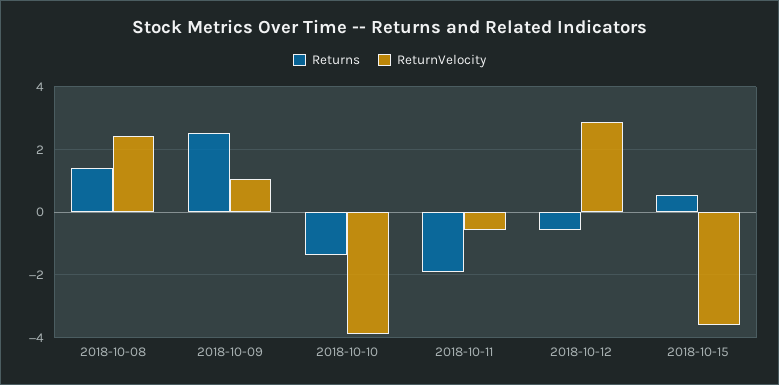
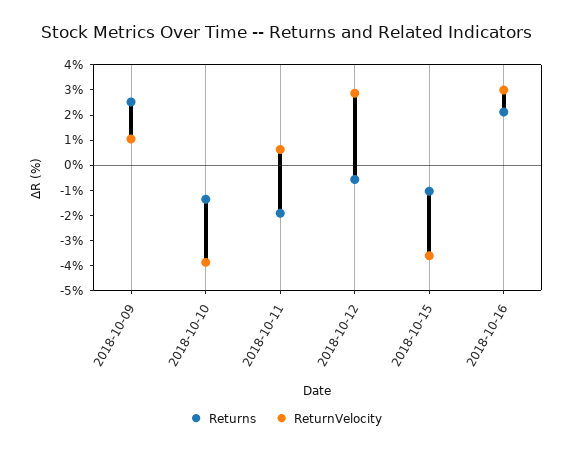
Returns, 2018-10-08: 1.4 -> none
ReturnVelocity, 2018-10-08: 2.4 -> none
ReturnVelocity, 2018-10-11: -0.6 -> 0.5
Returns, 2018-10-15: 0.6 -> -1
Returns, 2018-10-16: none -> 2
ReturnVelocity, 2018-10-16: none -> 3

